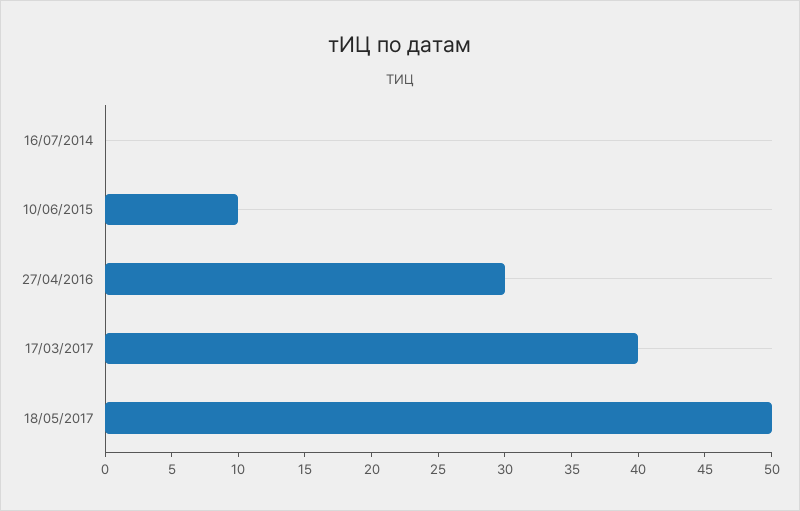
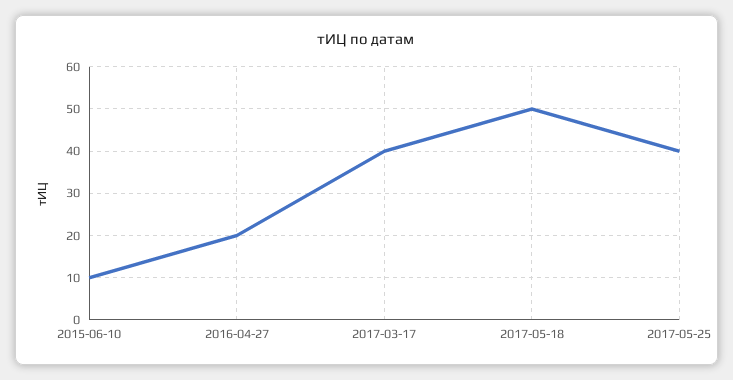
16/07/2014: 0 -> none
27/04/2016: 30 -> 20
2017-05-25: none -> 40

